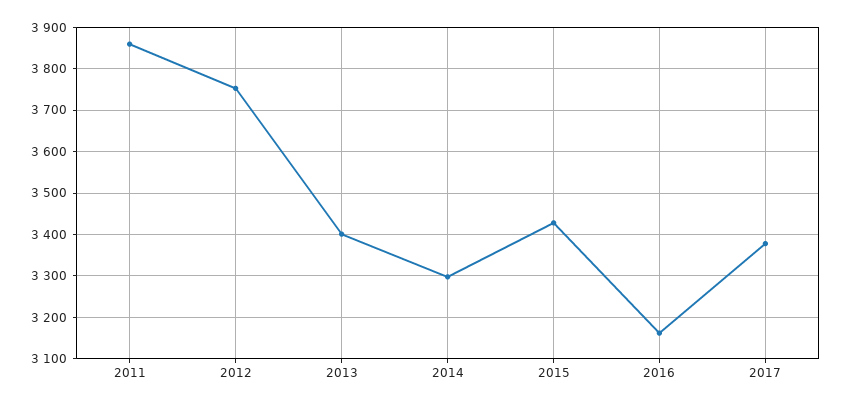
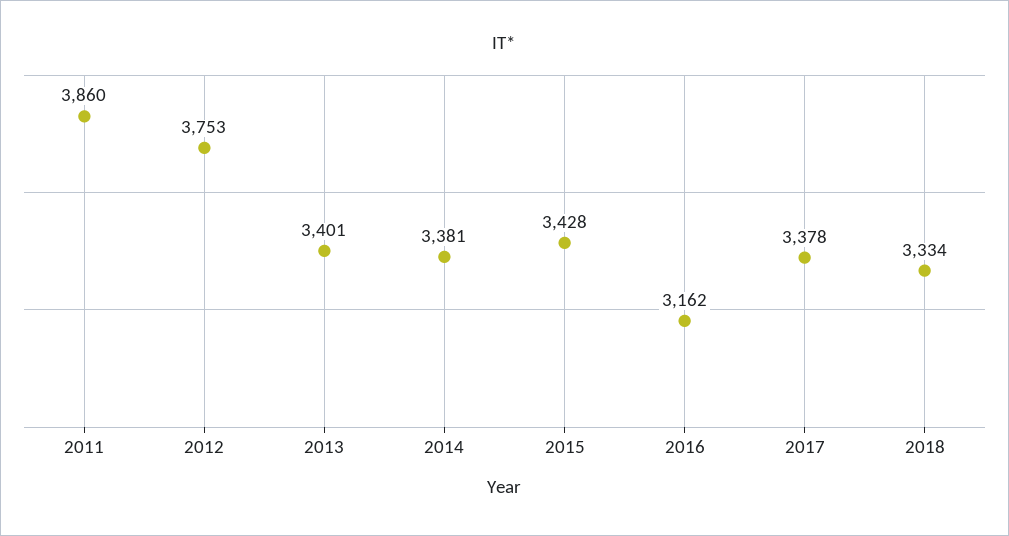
2014: 3300 -> 3381
2018: none -> 3334

